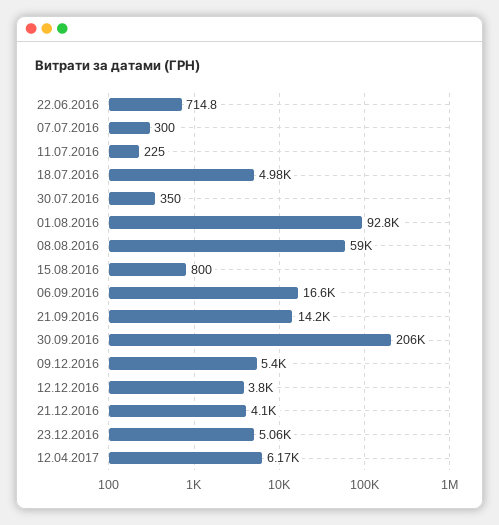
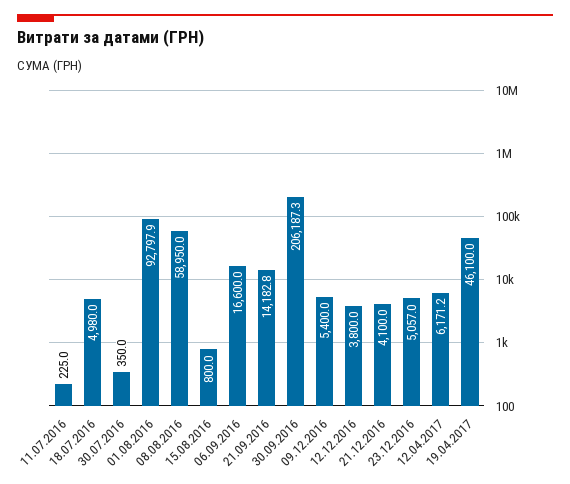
22.06.2016: 714.8 -> none
07.07.2016: 300 -> none
19.04.2017: none -> 46100

